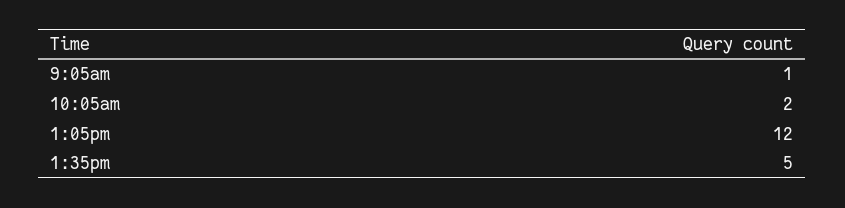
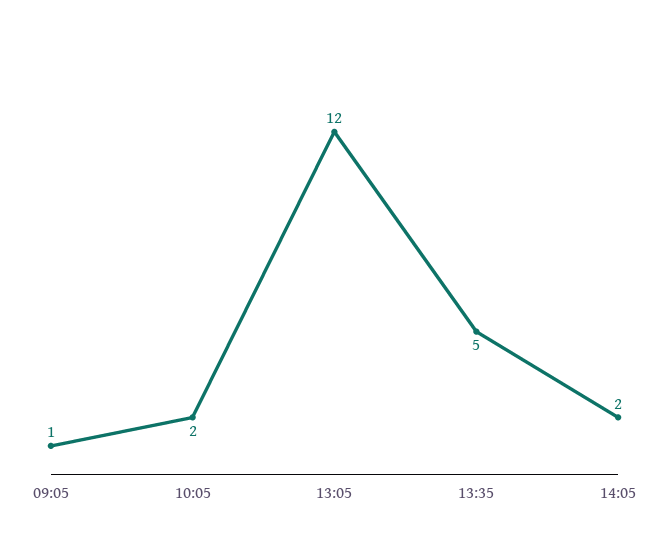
14:05: none -> 2

